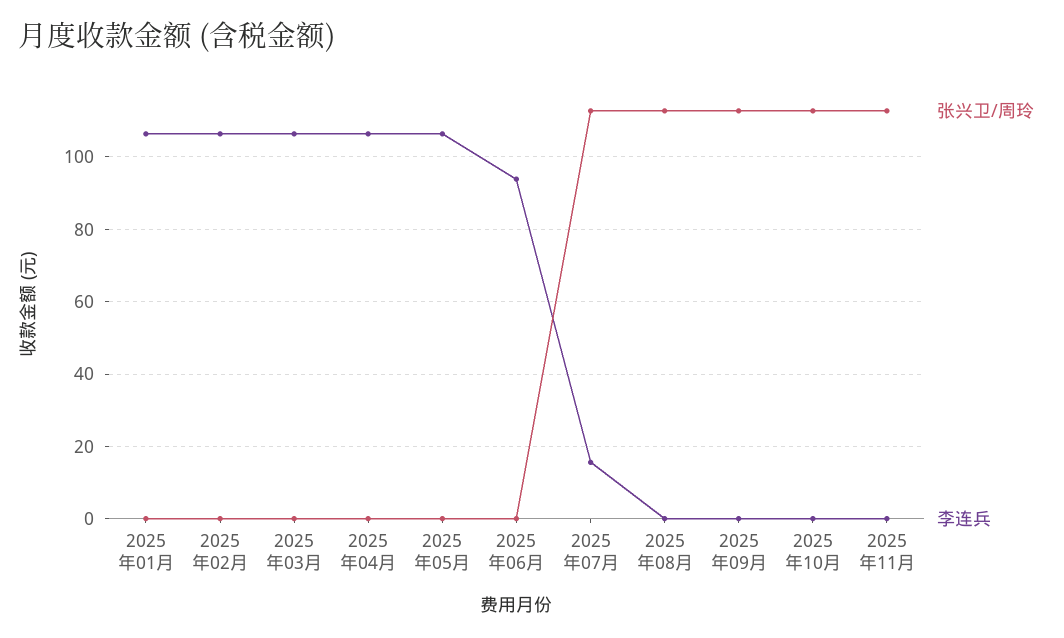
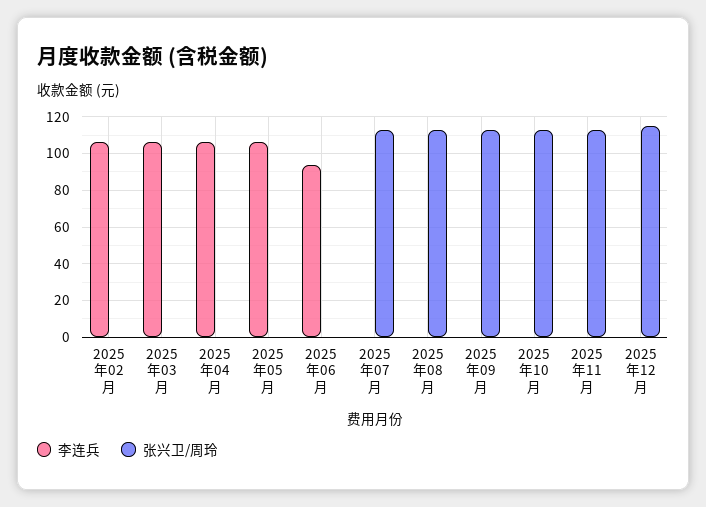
张兴卫/周玲, 2025年01月: 0 -> none
李连兵, 2025年01月: 106 -> none
李连兵, 2025年07月: 16 -> 0
李连兵, 2025年12月: none -> 0
张兴卫/周玲, 2025年12月: none -> 115

